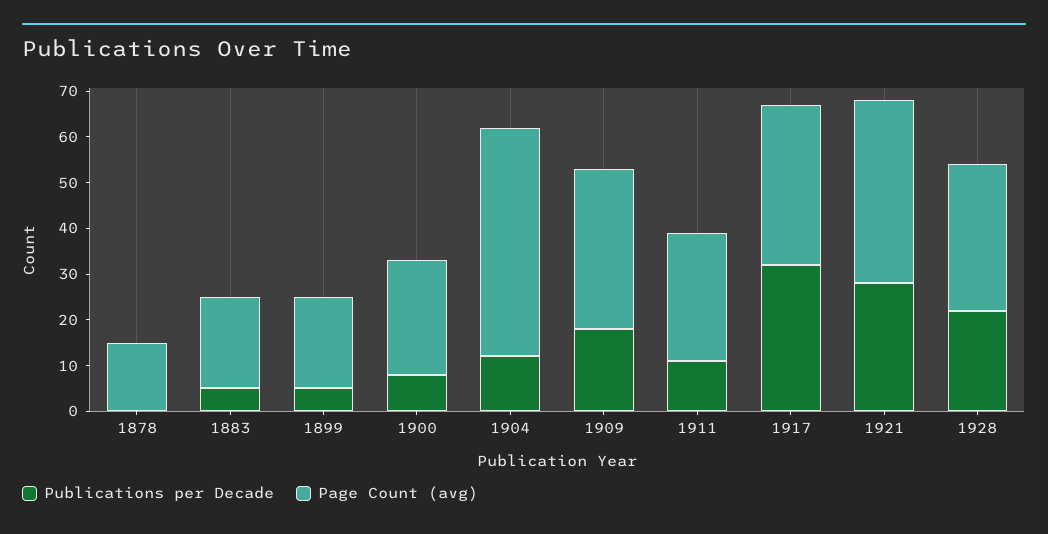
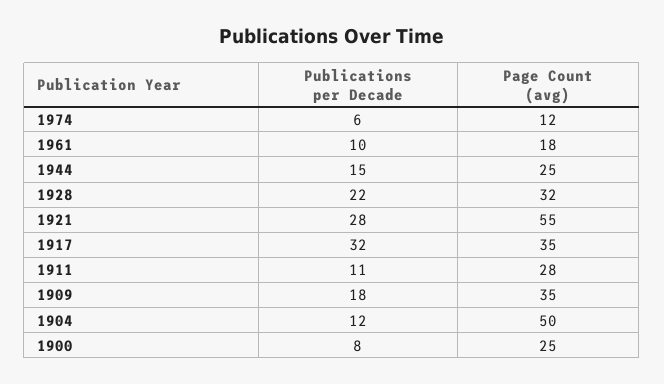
Publications per Decade, 1878: 0 -> none
Page Count (avg), 1878: 15 -> none
Publications per Decade, 1883: 5 -> none
Page Count (avg), 1883: 20 -> none
Publications per Decade, 1899: 5 -> none
Page Count (avg), 1899: 20 -> none
Page Count (avg), 1921: 40 -> 55
Publications per Decade, 1974: none -> 6
Page Count (avg), 1974: none -> 12
Publications per Decade, 1961: none -> 10
Page Count (avg), 1961: none -> 18
Publications per Decade, 1944: none -> 15
Page Count (avg), 1944: none -> 25

